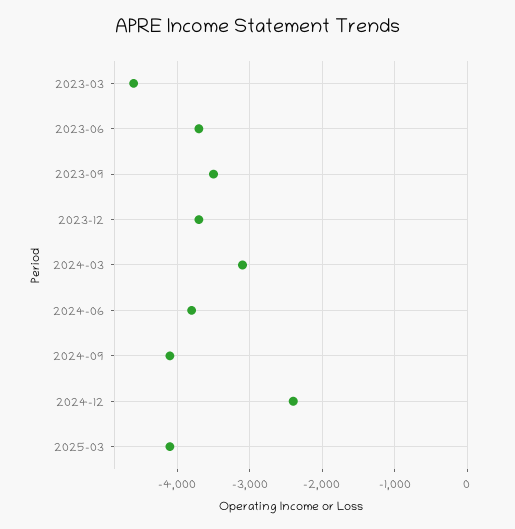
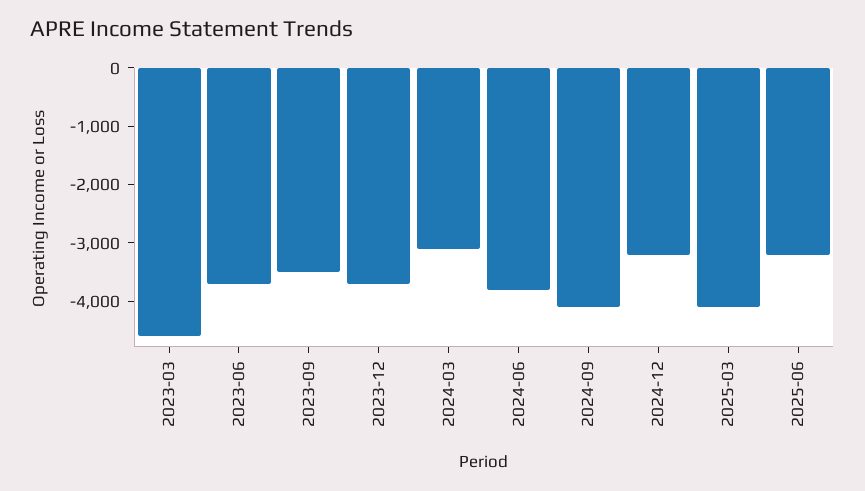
2024-12: -2400 -> -3200
2025-06: none -> -3200

